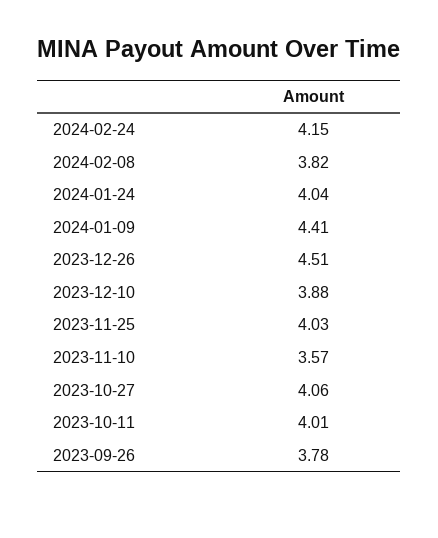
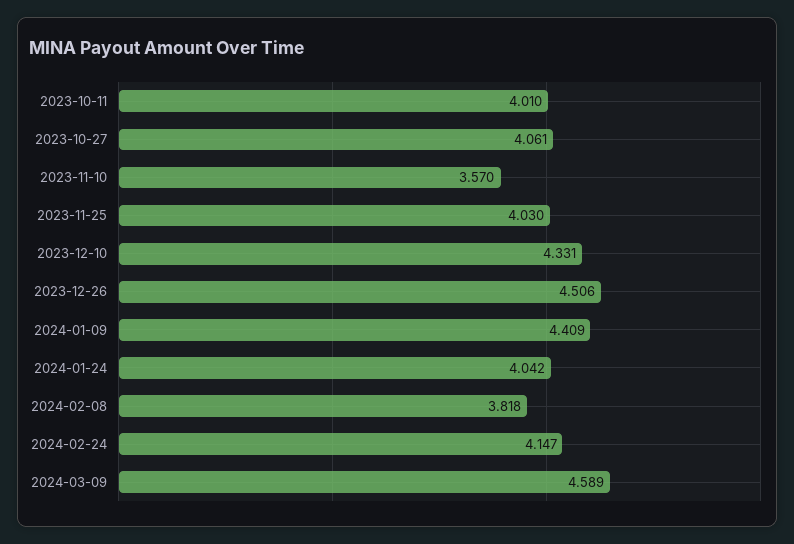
2023-12-10: 3.88 -> 4.331
2023-09-26: 3.78 -> none
2024-03-09: none -> 4.589

